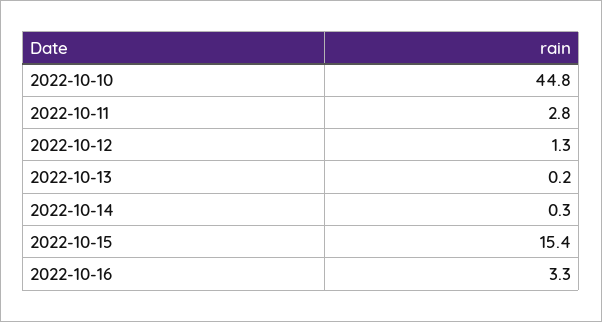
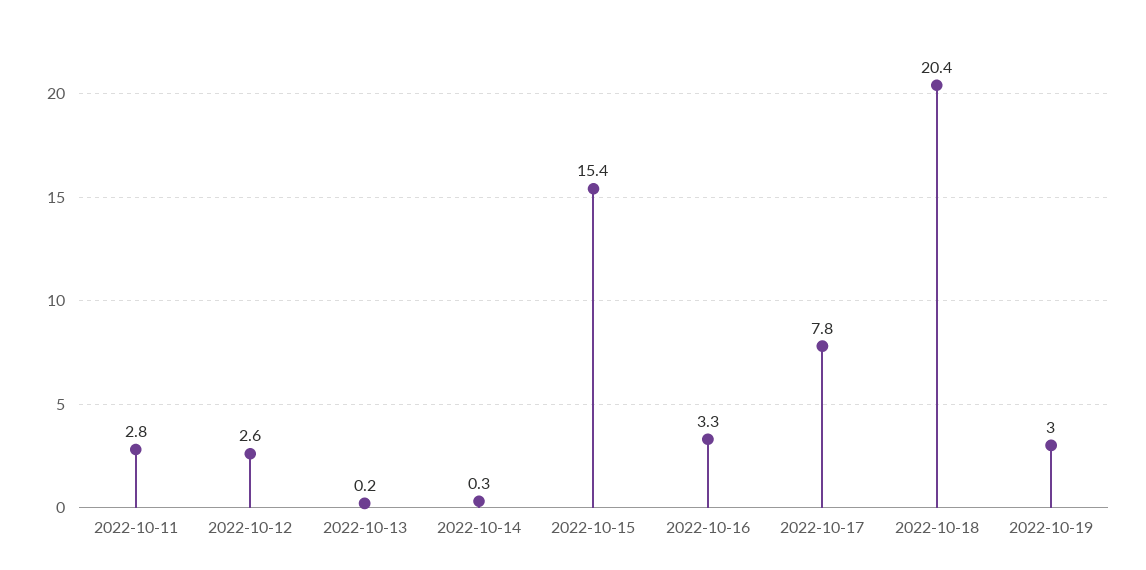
2022-10-10: 44.8 -> none
2022-10-12: 1.3 -> 2.6
2022-10-17: none -> 7.8
2022-10-18: none -> 20.4
2022-10-19: none -> 3

